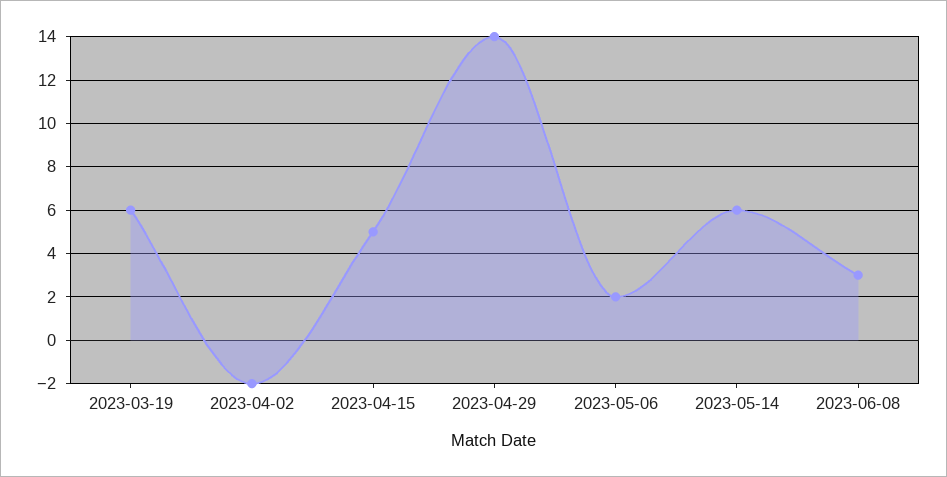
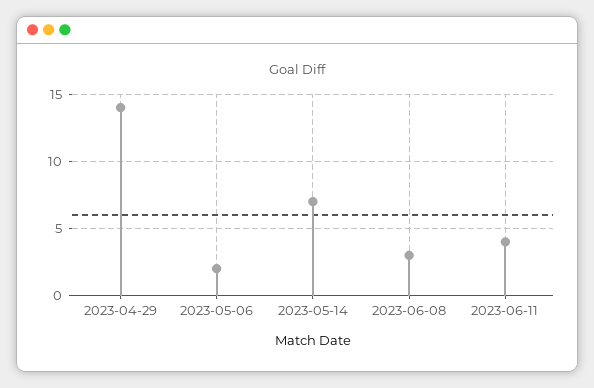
2023-03-19: 6 -> none
2023-04-02: -2 -> none
2023-04-15: 5 -> none
2023-05-14: 6 -> 7
2023-06-11: none -> 4

